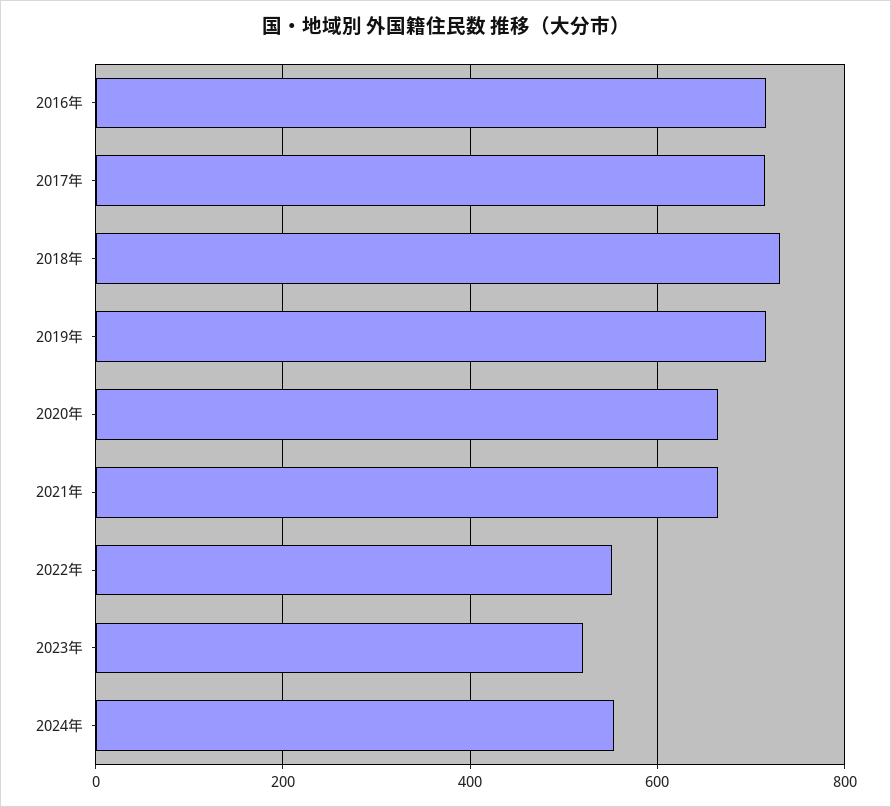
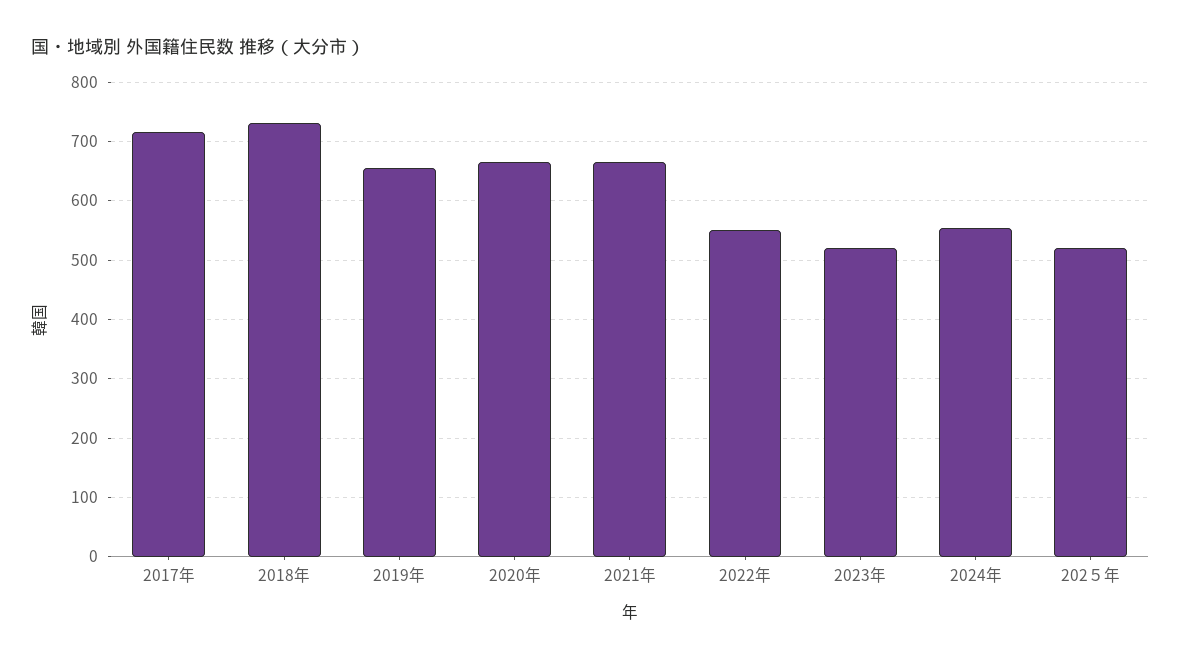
2016年: 720 -> none
2019年: 720 -> 660
202５年: none -> 520

